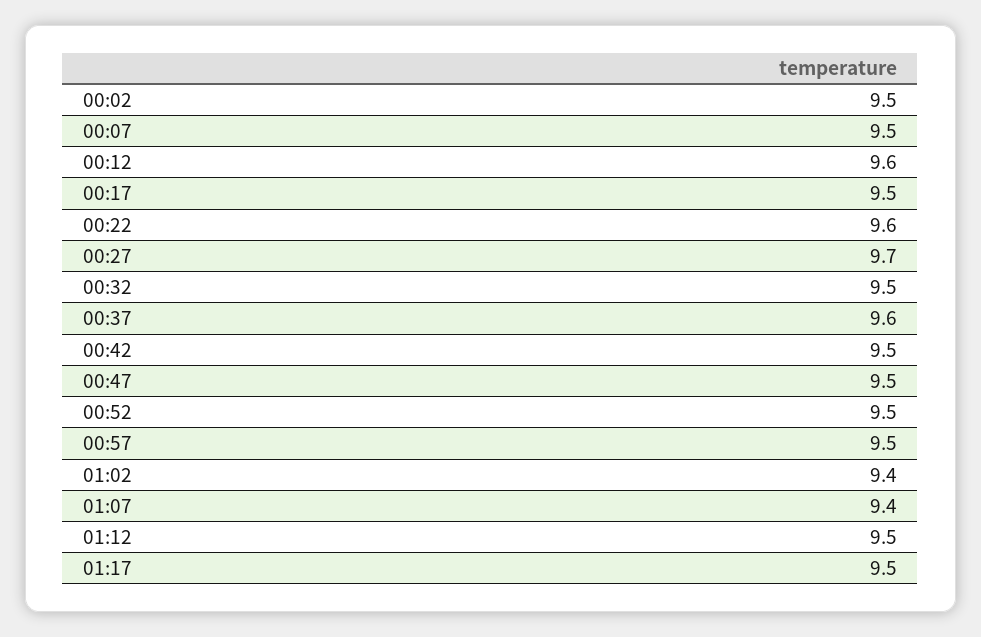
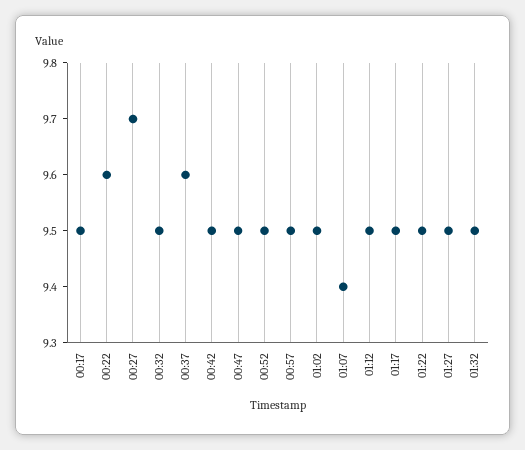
00:02: 9.5 -> none
00:07: 9.5 -> none
00:12: 9.6 -> none
01:02: 9.4 -> 9.5
01:22: none -> 9.5
01:27: none -> 9.5
01:32: none -> 9.5

